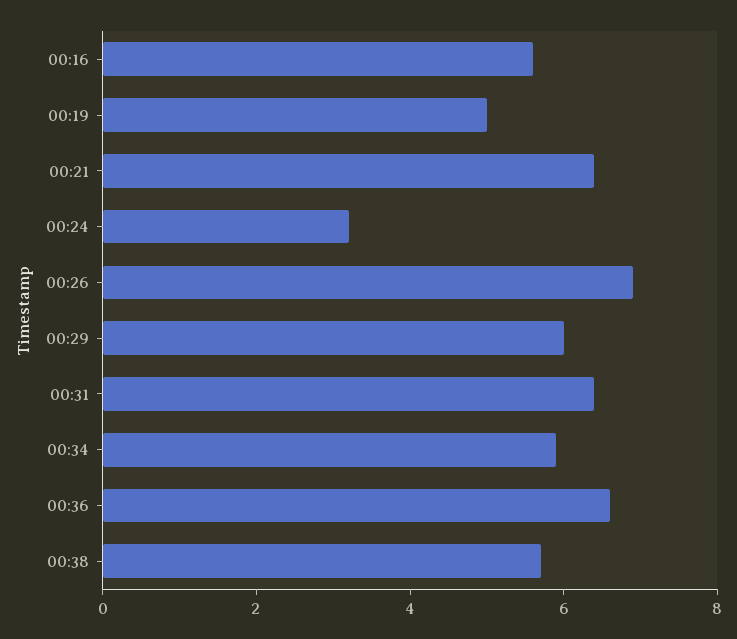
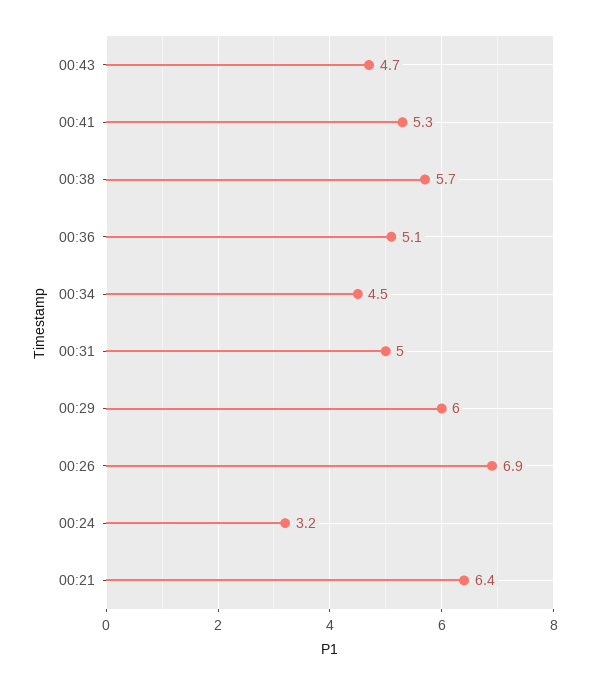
00:16: 5.5 -> none
00:19: 5 -> none
00:31: 6.5 -> 5
00:34: 6 -> 4.5
00:36: 6.5 -> 5.1
00:43: none -> 4.7
00:41: none -> 5.3

